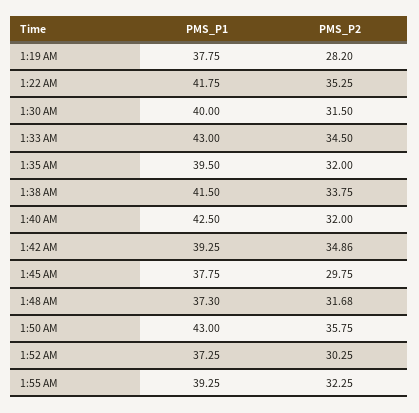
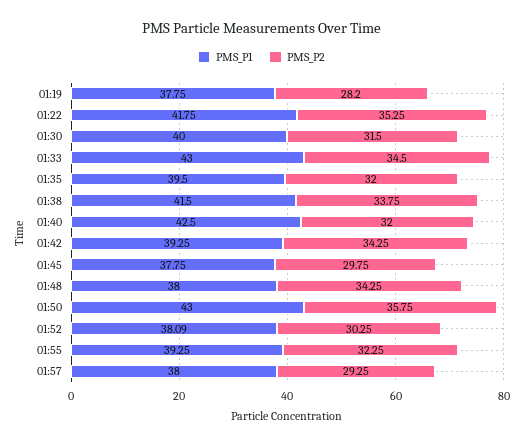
PMS_P2, 1:42 AM: 34.86 -> 34.25
PMS_P1, 1:48 AM: 37.3 -> 38
PMS_P2, 1:48 AM: 31.68 -> 34.25
PMS_P1, 1:52 AM: 37.25 -> 38.09
PMS_P1, 01:57: none -> 38
PMS_P2, 01:57: none -> 29.25

